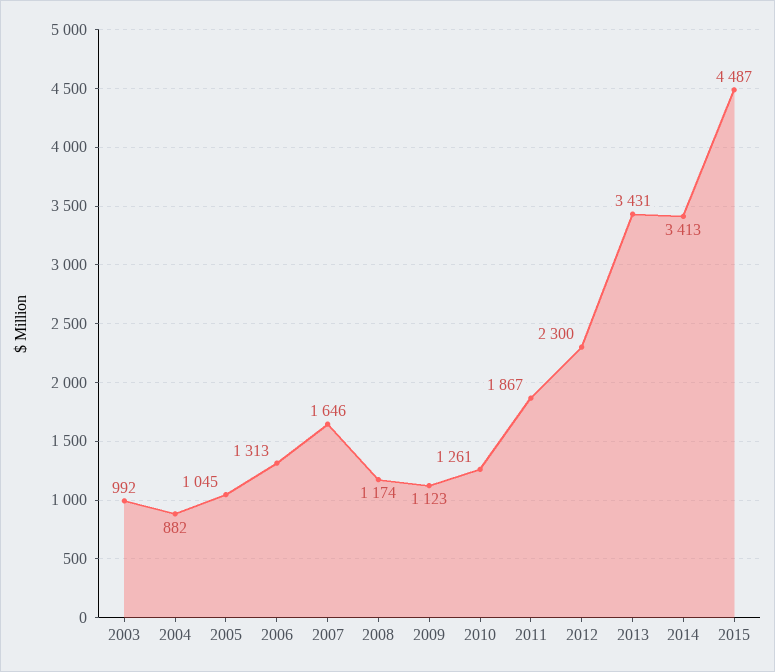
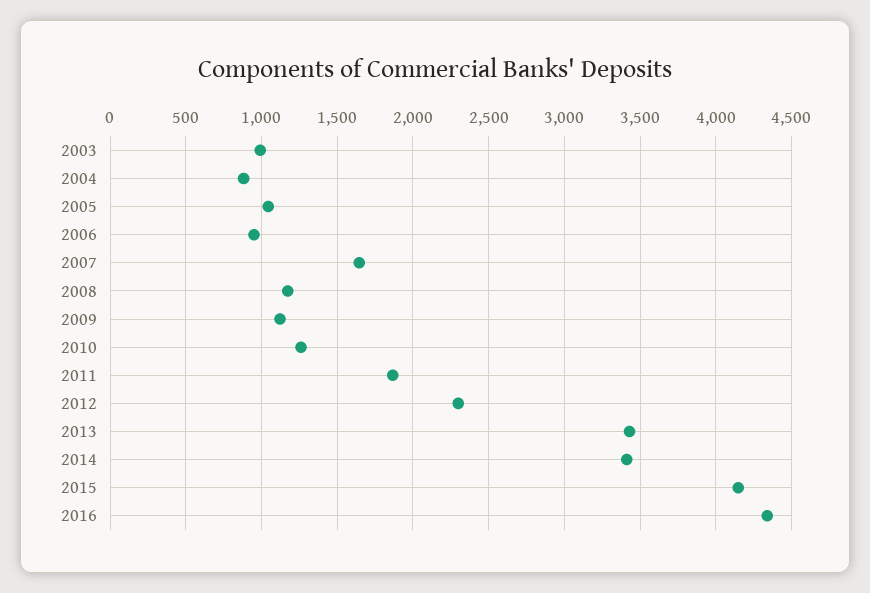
2006: 1313 -> 950
2015: 4487 -> 4150
2016: none -> 4350

